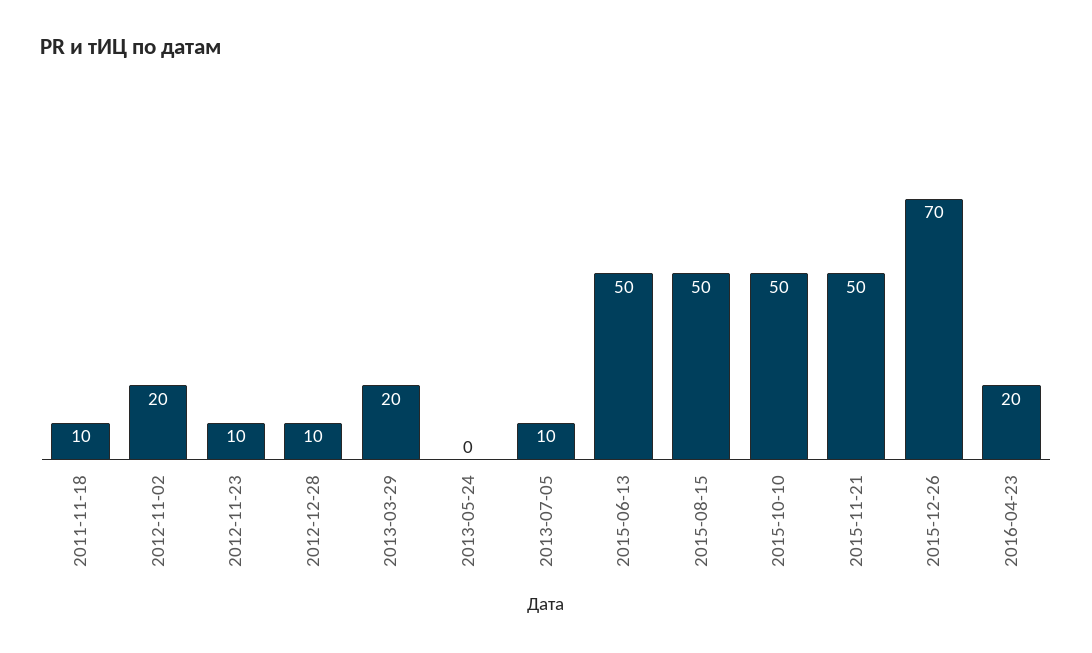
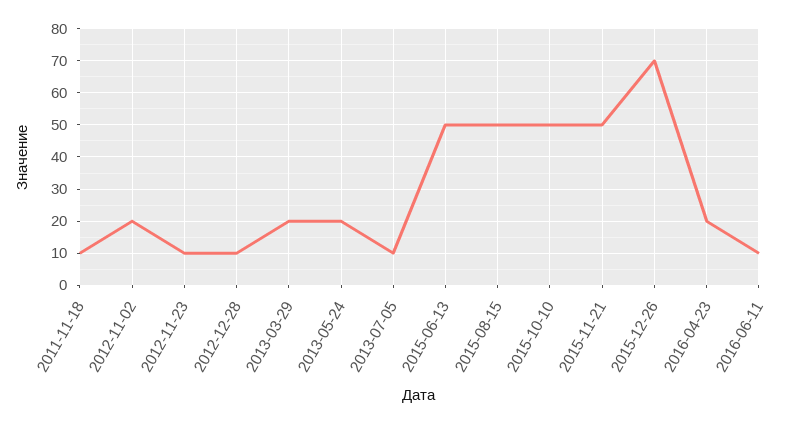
2013-05-24: 0 -> 20
2016-06-11: none -> 10

